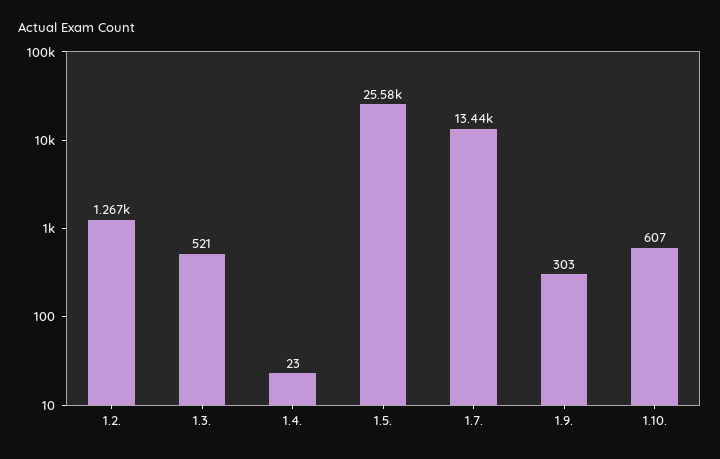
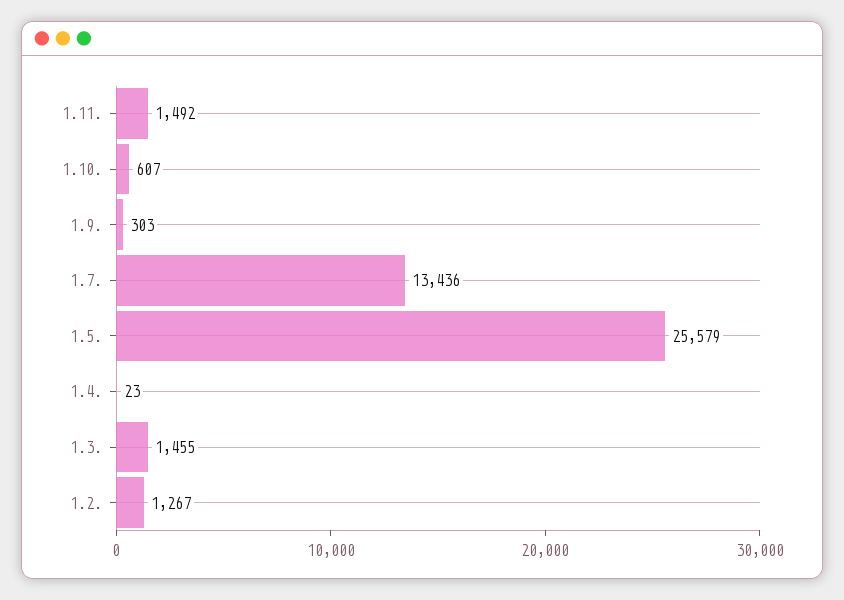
1.3.: 521 -> 1455
1.11.: none -> 1492

